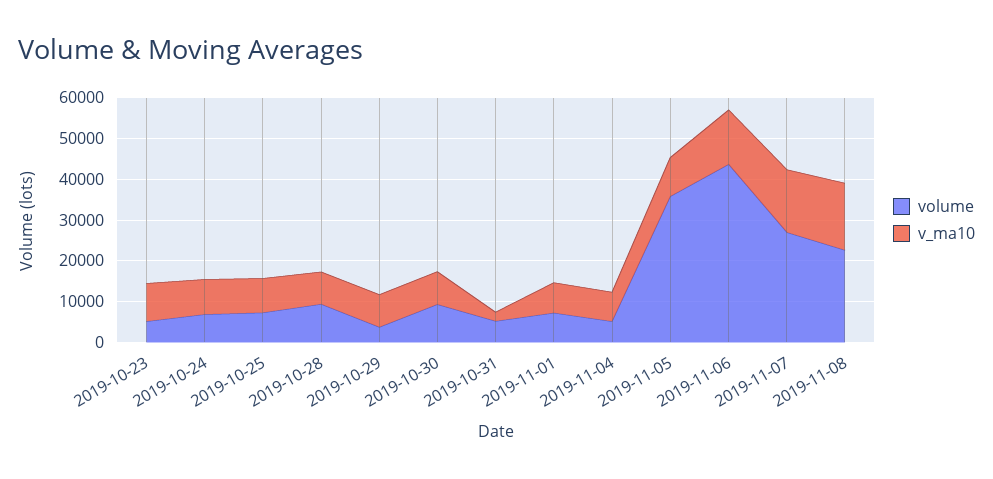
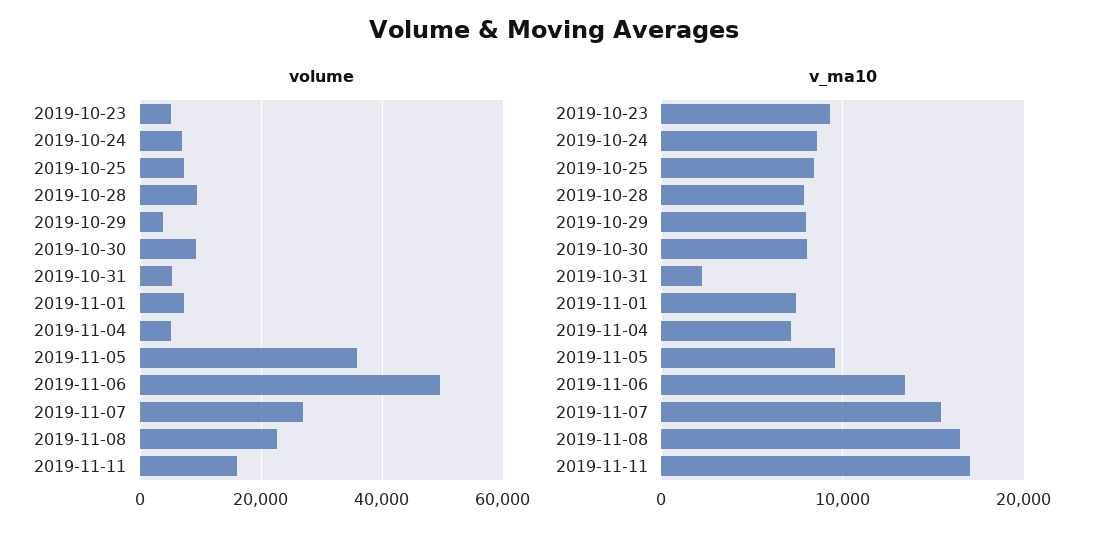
volume, 2019-11-06: 44000 -> 50000
volume, 2019-11-11: none -> 16000
v_ma10, 2019-11-11: none -> 17000

